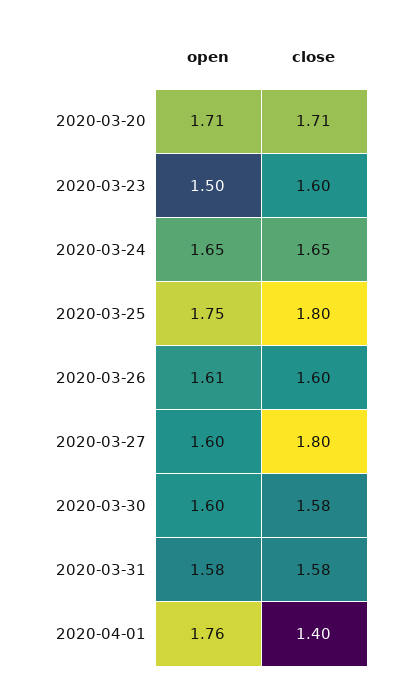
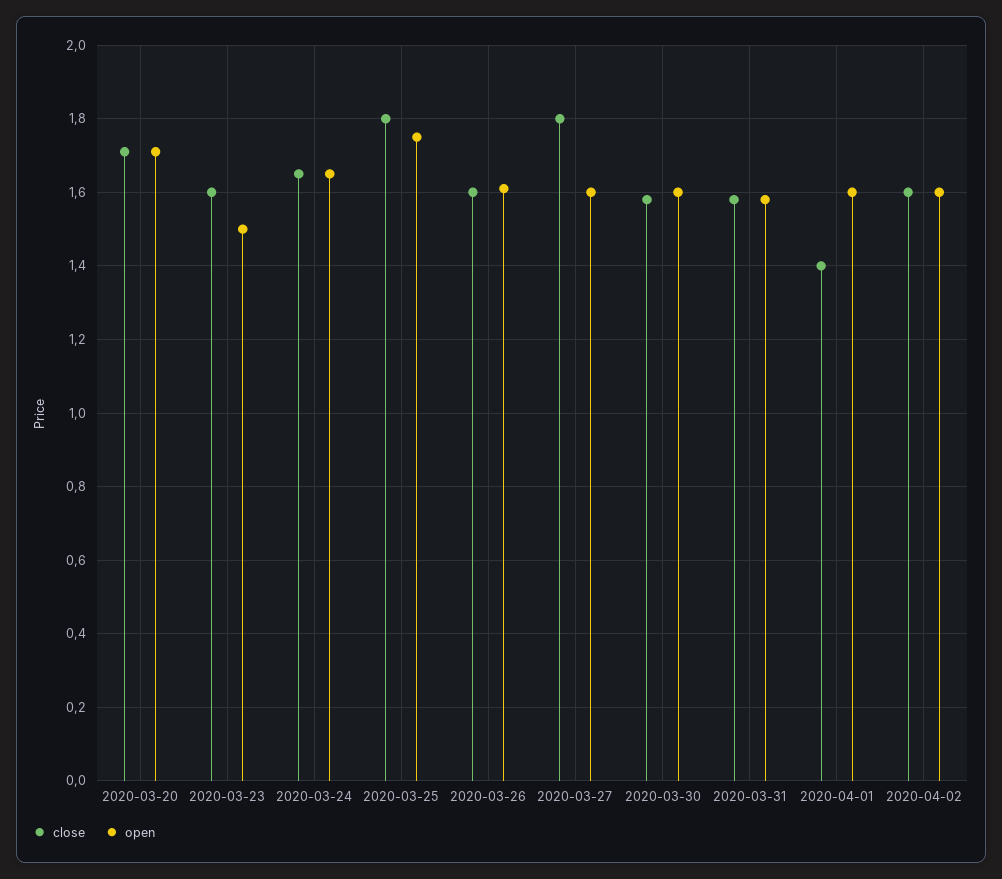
open, 2020-04-01: 1.76 -> 1.6
close, 2020-04-02: none -> 1.6
open, 2020-04-02: none -> 1.6

